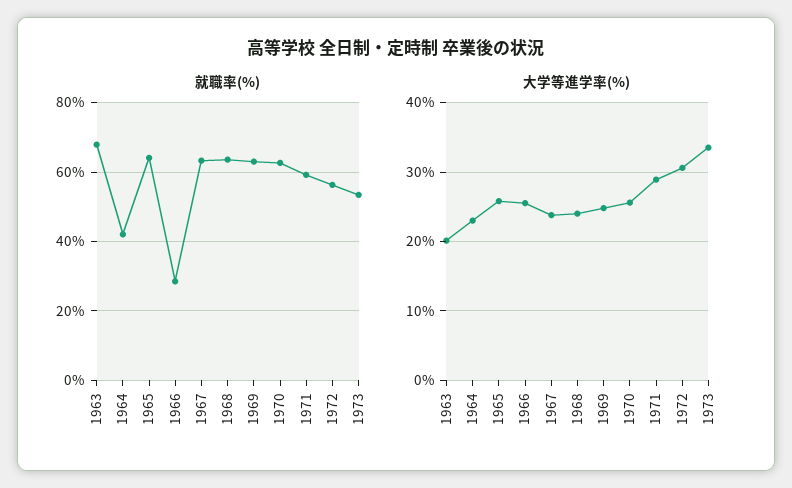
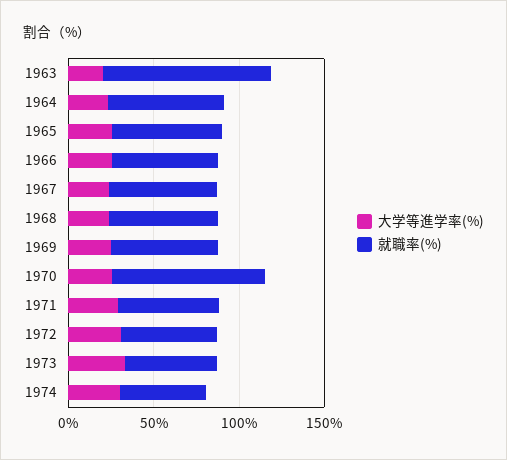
就職率(%), 1963: 68 -> 100
就職率(%), 1964: 42 -> 70
就職率(%), 1966: 28 -> 60
就職率(%), 1970: 62 -> 90
大学等進学率(%), 1974: none -> 30
就職率(%), 1974: none -> 50

